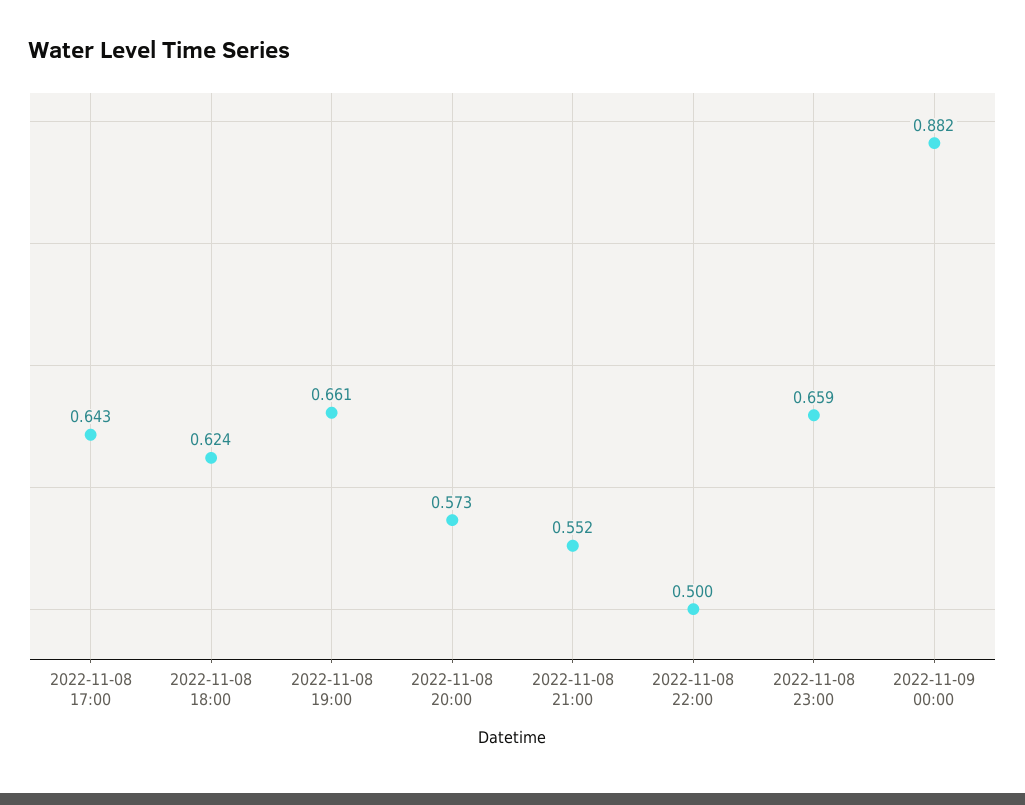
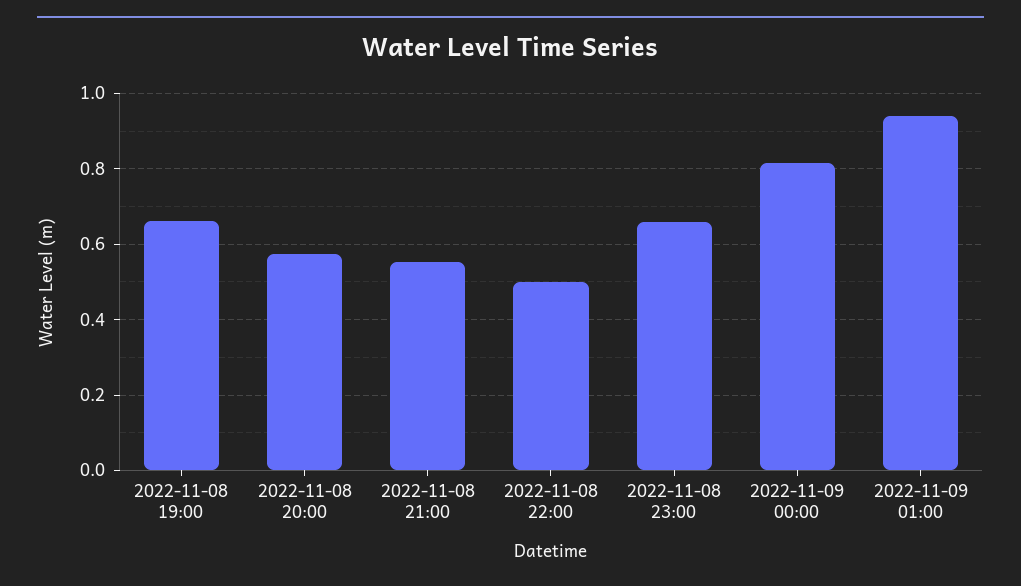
2022-11-08 17:00: 0.643 -> none
2022-11-08 18:00: 0.624 -> none
2022-11-09 00:00: 0.882 -> 0.82
2022-11-09 01:00: none -> 0.94

